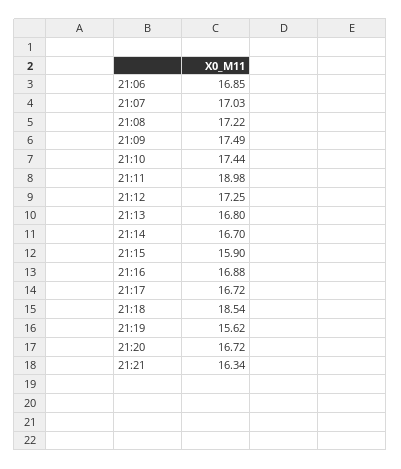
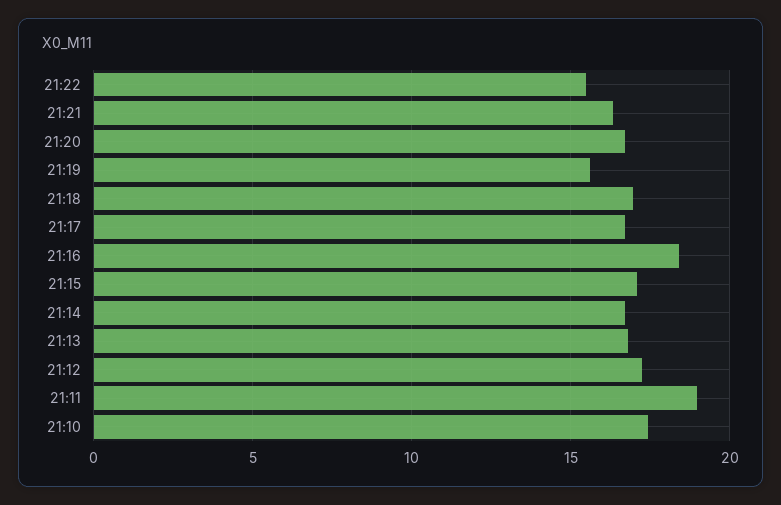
21:06: 16.85 -> none
21:07: 17.03 -> none
21:08: 17.22 -> none
21:09: 17.49 -> none
21:15: 15.9 -> 17
21:16: 16.88 -> 18.5
21:18: 18.54 -> 17
21:22: none -> 15.5

